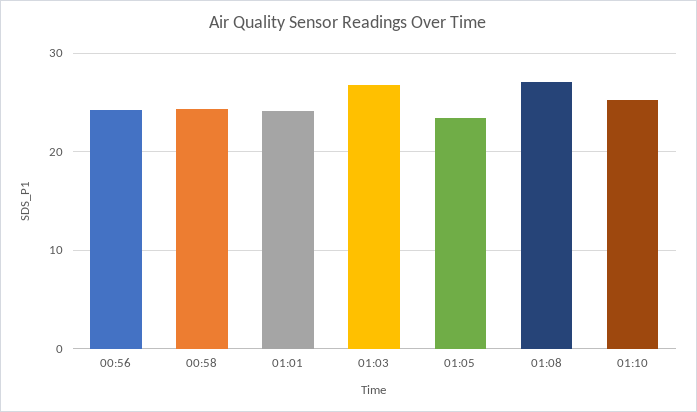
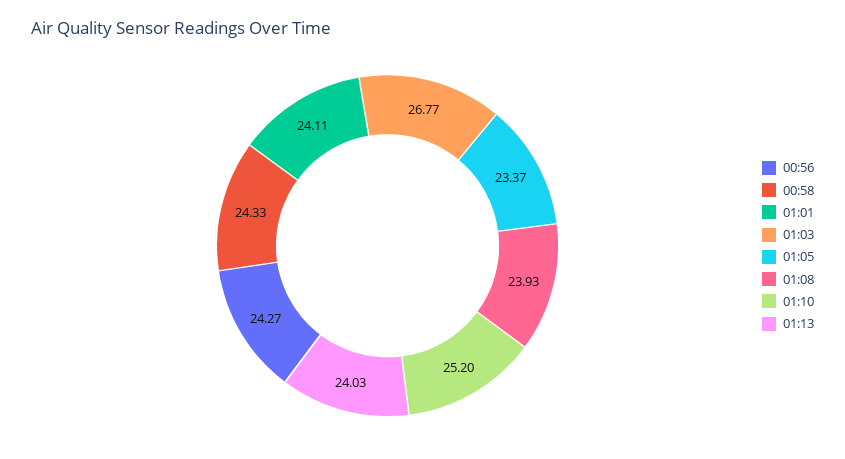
01:08: 27 -> 23.93
01:13: none -> 24.03

